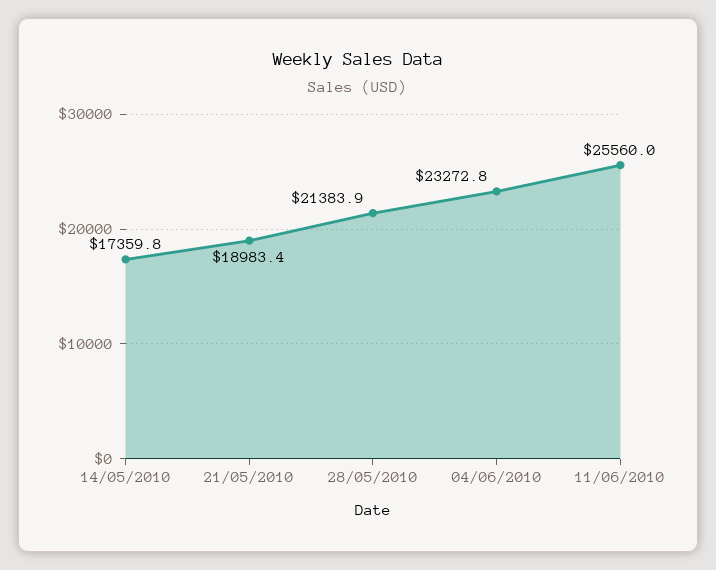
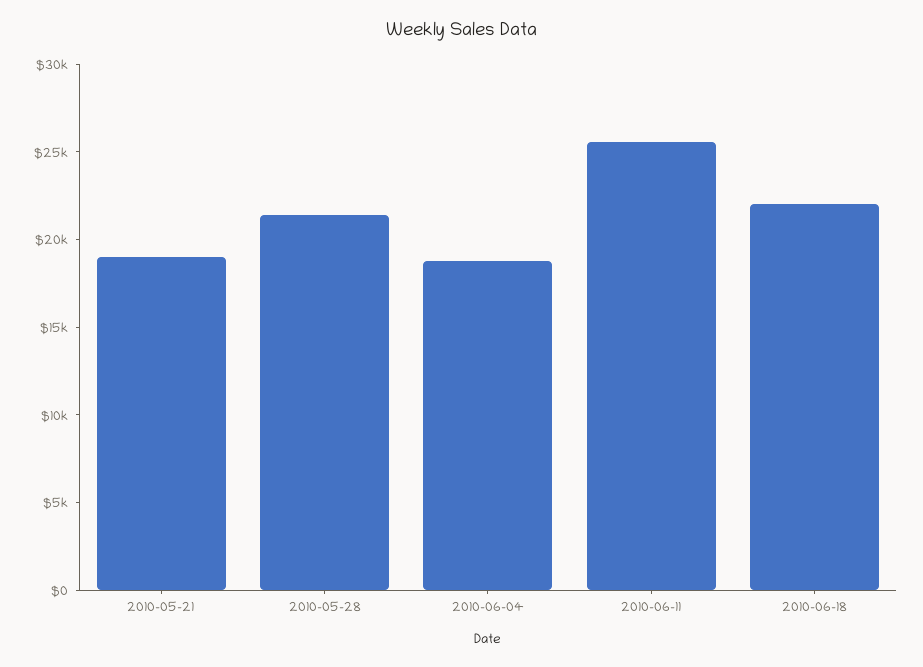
14/05/2010: 17359.8 -> none
04/06/2010: 23272.8 -> 19000
2010-06-18: none -> 22000

